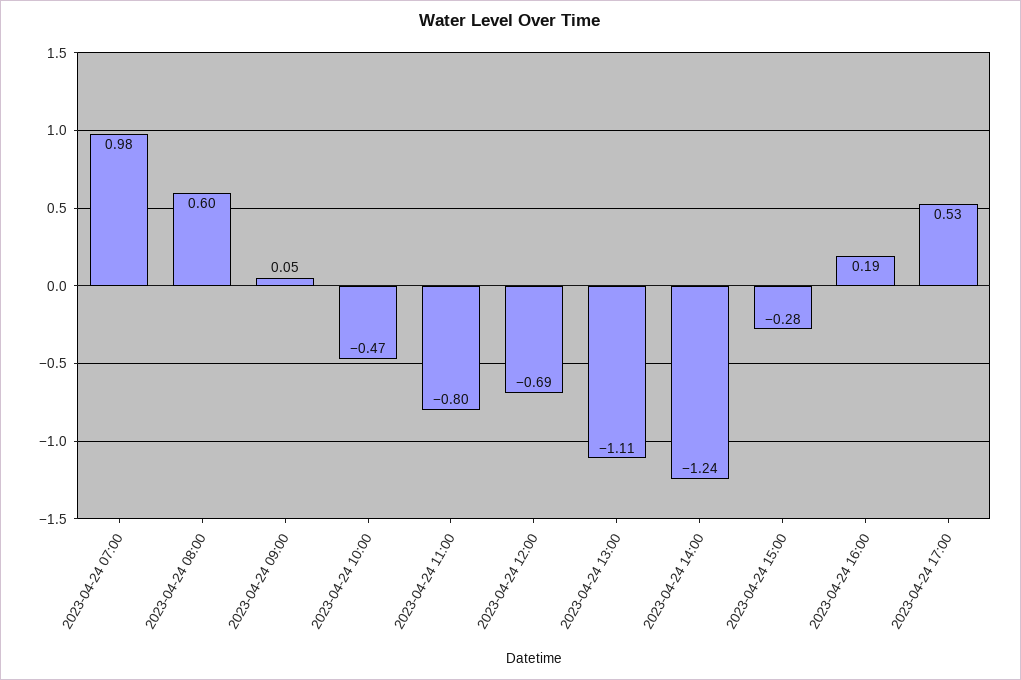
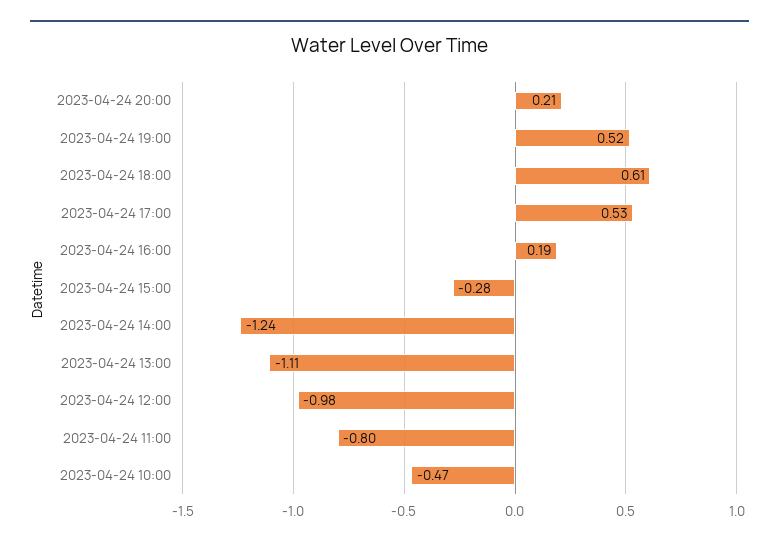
2023-04-24 07:00: 0.98 -> none
2023-04-24 08:00: 0.6 -> none
2023-04-24 09:00: 0.05 -> none
2023-04-24 12:00: -0.69 -> -0.98
2023-04-24 20:00: none -> 0.21
2023-04-24 19:00: none -> 0.52
2023-04-24 18:00: none -> 0.61

